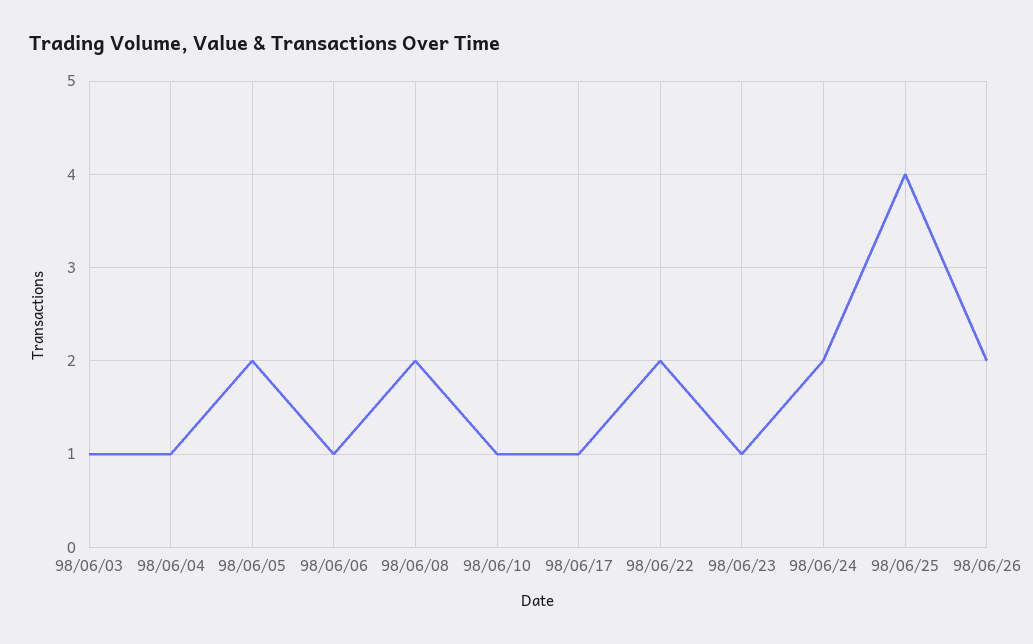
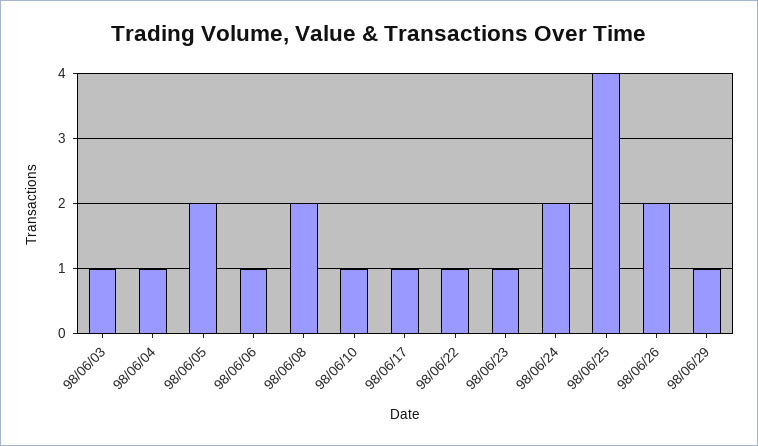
98/06/22: 2 -> 1
98/06/29: none -> 1

